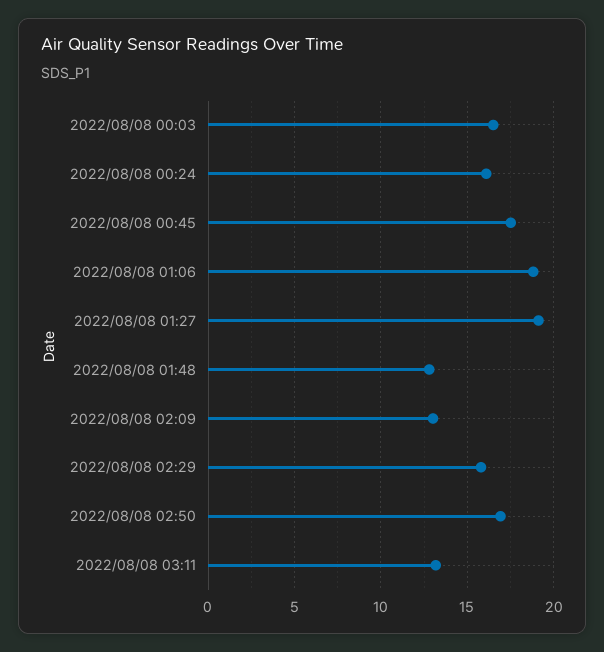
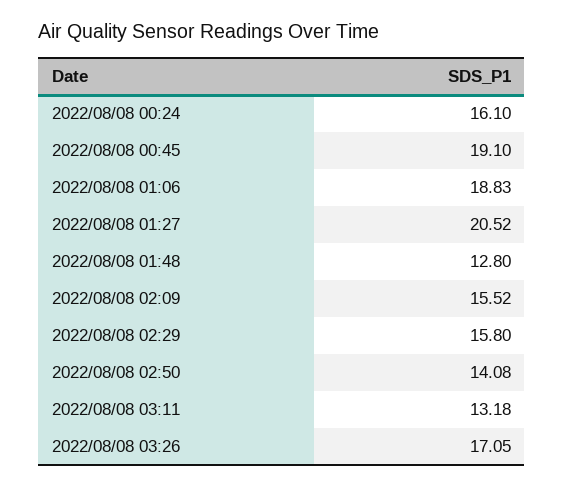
2022/08/08 00:03: 16.5 -> none
2022/08/08 00:45: 17.5 -> 19.1
2022/08/08 01:27: 19 -> 20.52
2022/08/08 02:09: 13 -> 15.52
2022/08/08 02:50: 17 -> 14.08
2022/08/08 03:26: none -> 17.05

